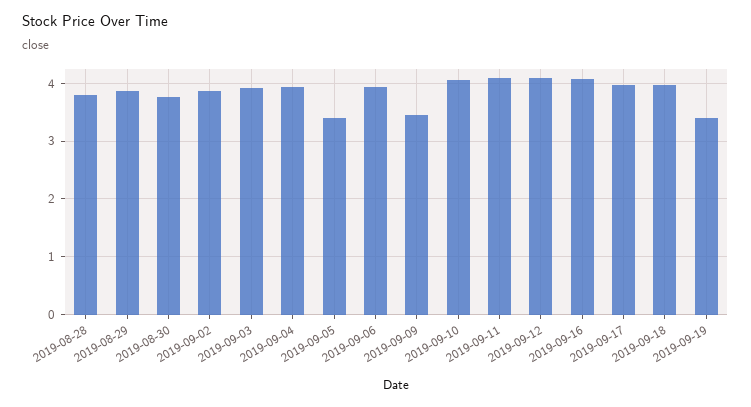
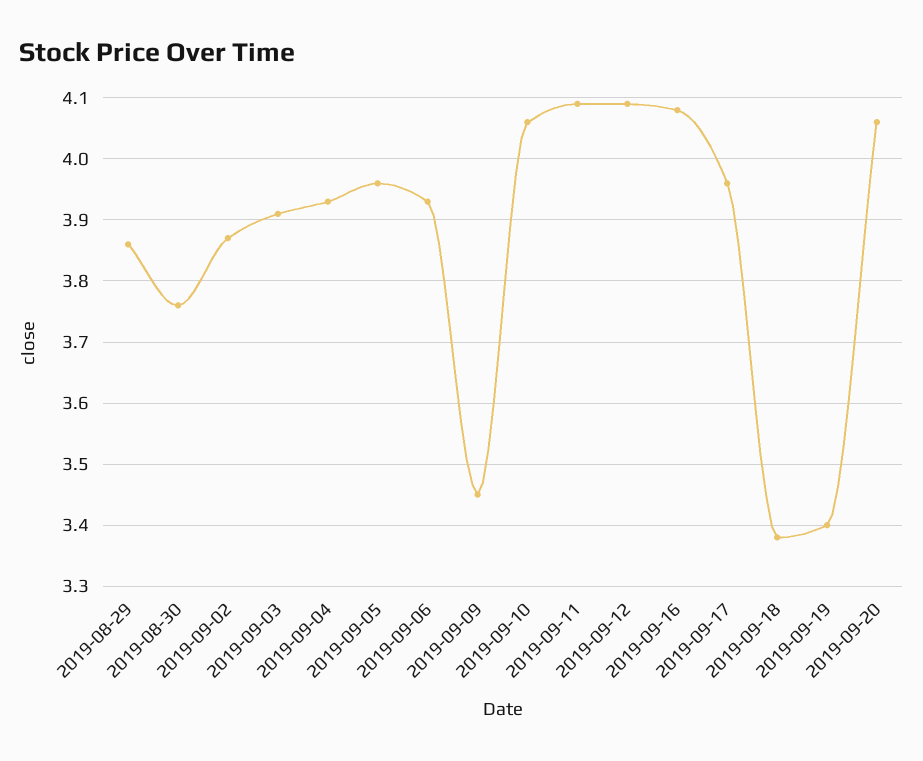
2019-08-28: 3.8 -> none
2019-09-05: 3.4 -> 3.96
2019-09-18: 4 -> 3.38
2019-09-20: none -> 4.06

